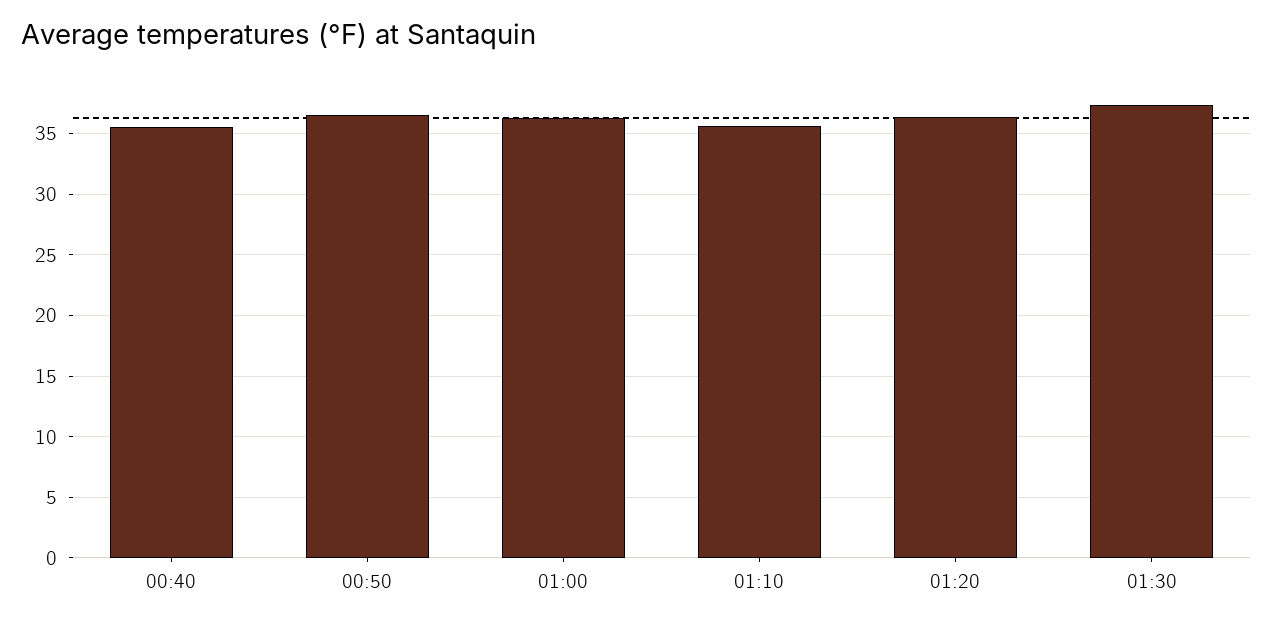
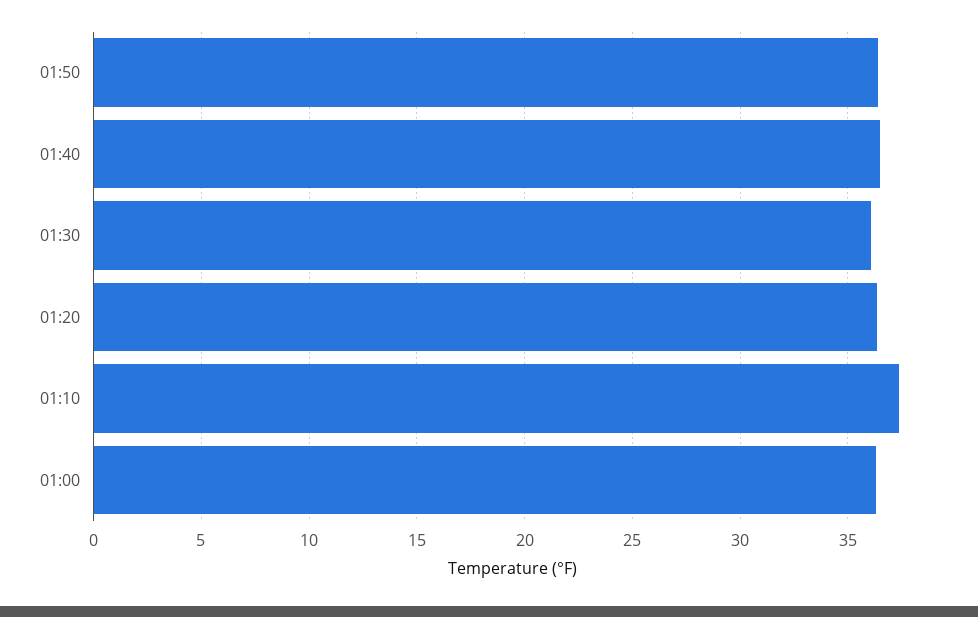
00:40: 35.5 -> none
00:50: 36.5 -> none
01:10: 35.5 -> 37.5
01:30: 37.5 -> 36
01:50: none -> 36.5
01:40: none -> 36.5

